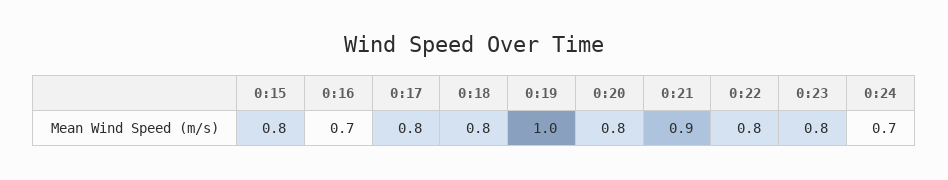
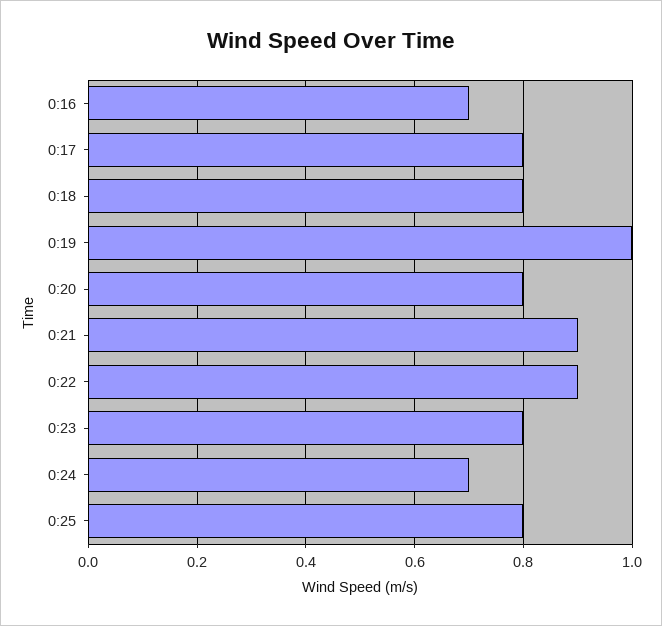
0:15: 0.8 -> none
0:22: 0.8 -> 0.9
0:25: none -> 0.8

